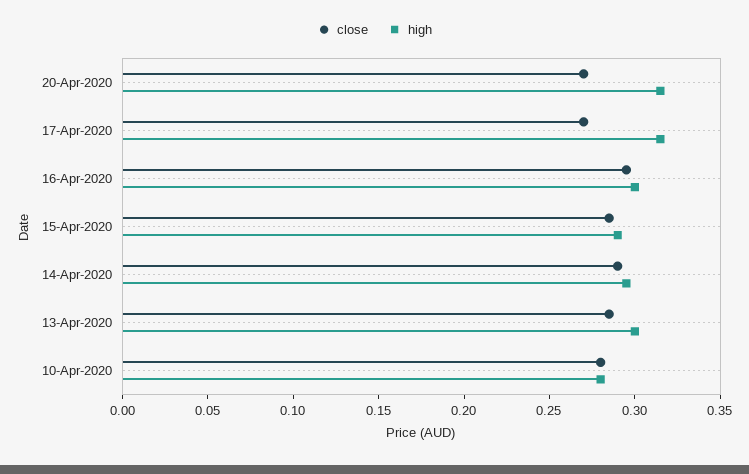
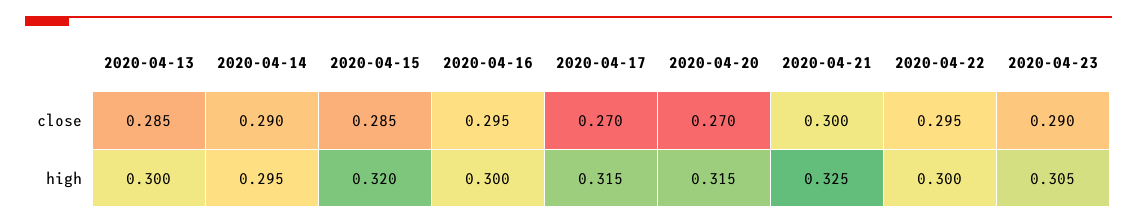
high, 15-Apr-2020: 0.29 -> 0.32
close, 10-Apr-2020: 0.28 -> none
high, 10-Apr-2020: 0.28 -> none
close, 2020-04-21: none -> 0.3
close, 2020-04-22: none -> 0.295
close, 2020-04-23: none -> 0.29
high, 2020-04-21: none -> 0.325
high, 2020-04-22: none -> 0.3
high, 2020-04-23: none -> 0.305

